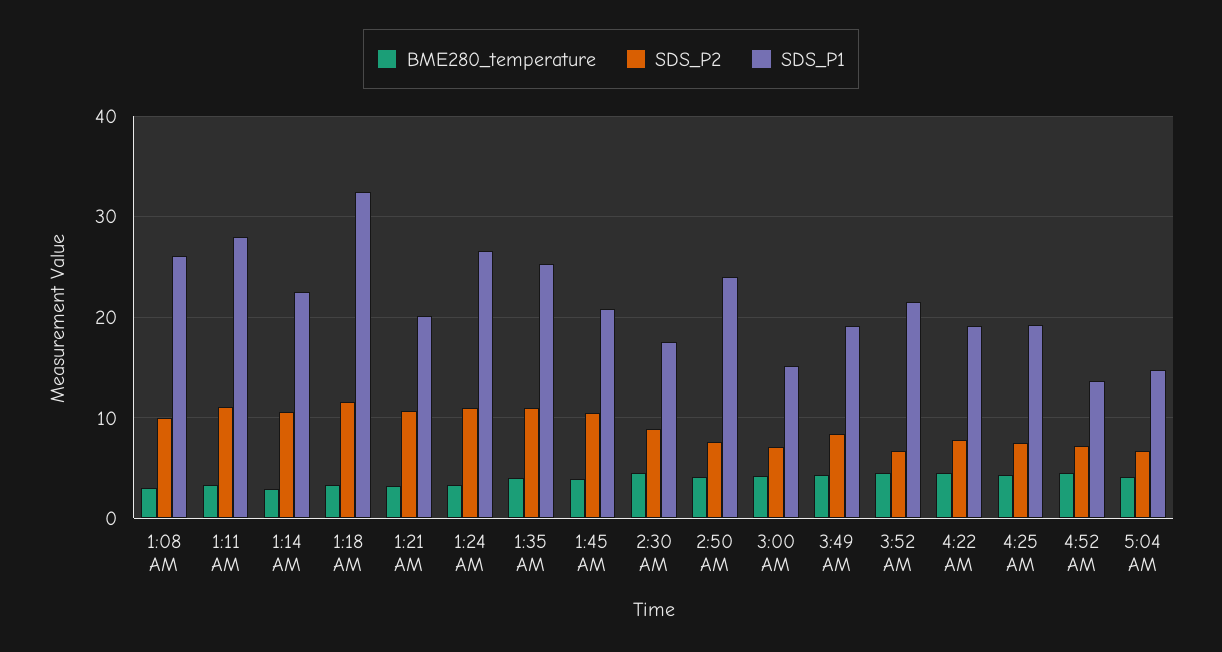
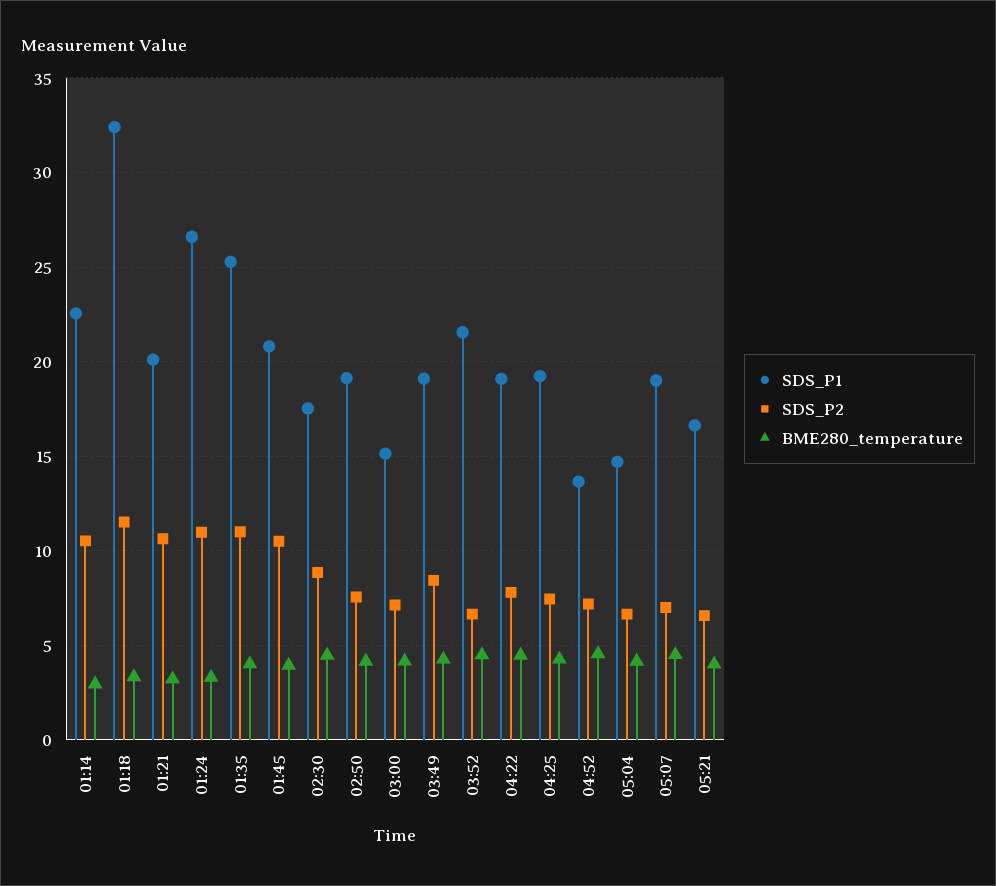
BME280_temperature, 1:08 AM: 3 -> none
SDS_P2, 1:08 AM: 10 -> none
SDS_P1, 1:08 AM: 26 -> none
BME280_temperature, 1:11 AM: 3 -> none
SDS_P2, 1:11 AM: 11 -> none
SDS_P1, 1:11 AM: 28 -> none
SDS_P1, 2:50 AM: 24 -> 19
SDS_P1, 05:07: none -> 19
SDS_P2, 05:07: none -> 7
BME280_temperature, 05:07: none -> 4.5
SDS_P1, 05:21: none -> 16.5
SDS_P2, 05:21: none -> 6.5
BME280_temperature, 05:21: none -> 4

